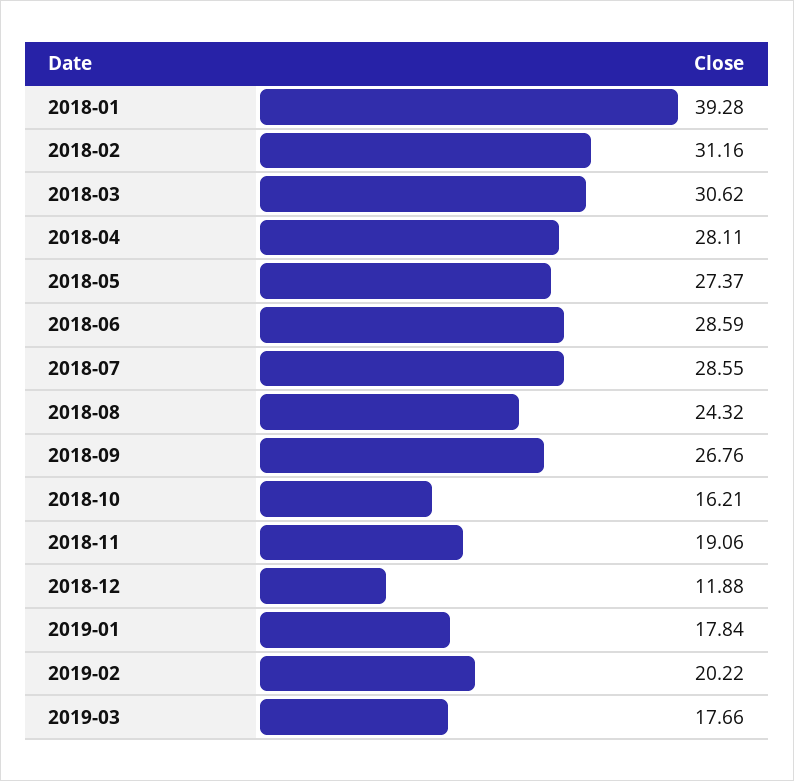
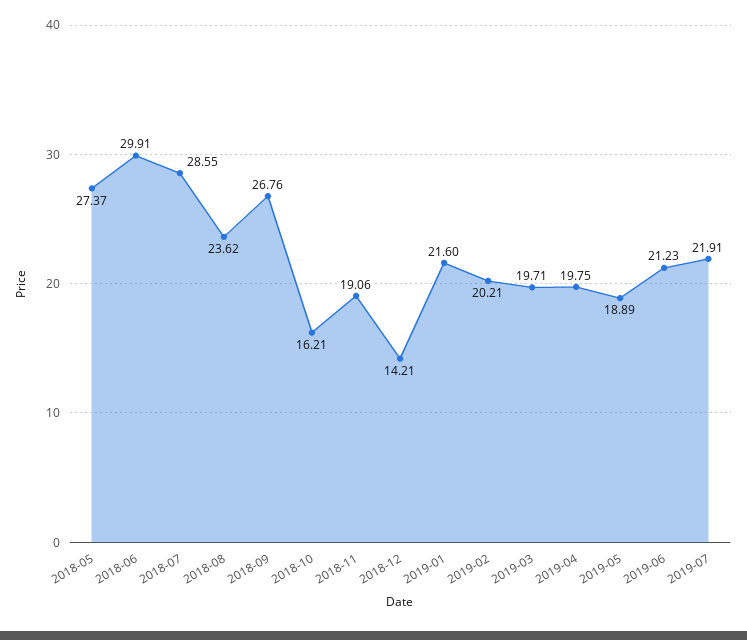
2018-01: 39.28 -> none
2018-02: 31.16 -> none
2018-03: 30.62 -> none
2018-04: 28.11 -> none
2018-06: 28.59 -> 29.91
2018-08: 24.32 -> 23.62
2018-12: 11.88 -> 14.21
2019-01: 17.84 -> 21.6
2019-02: 20.22 -> 20.21
2019-03: 17.66 -> 19.71
2019-04: none -> 19.75
2019-05: none -> 18.89
2019-06: none -> 21.23
2019-07: none -> 21.91

